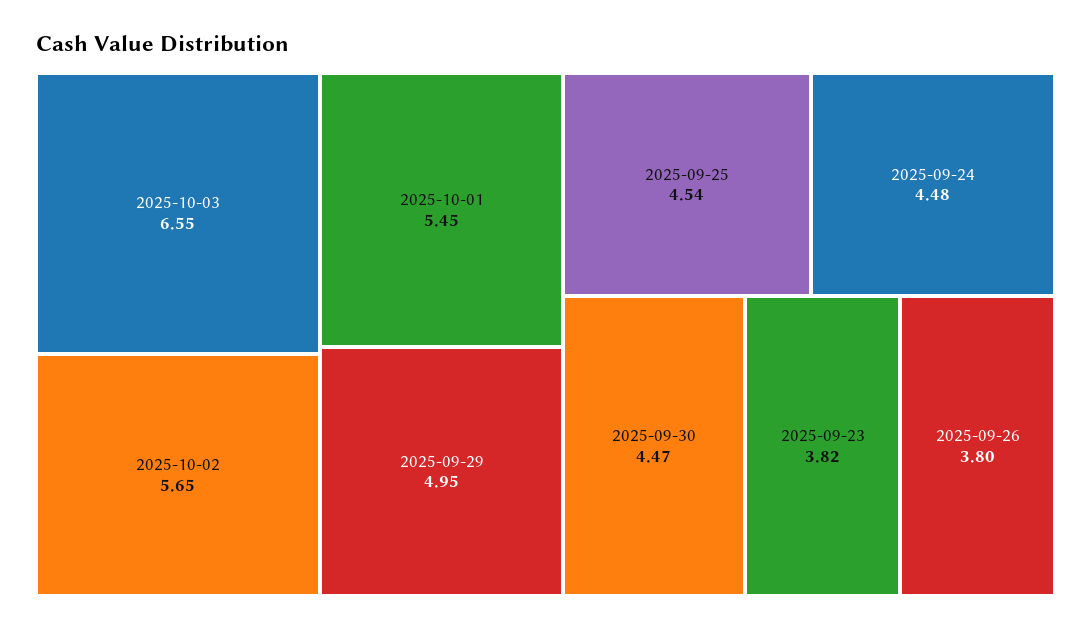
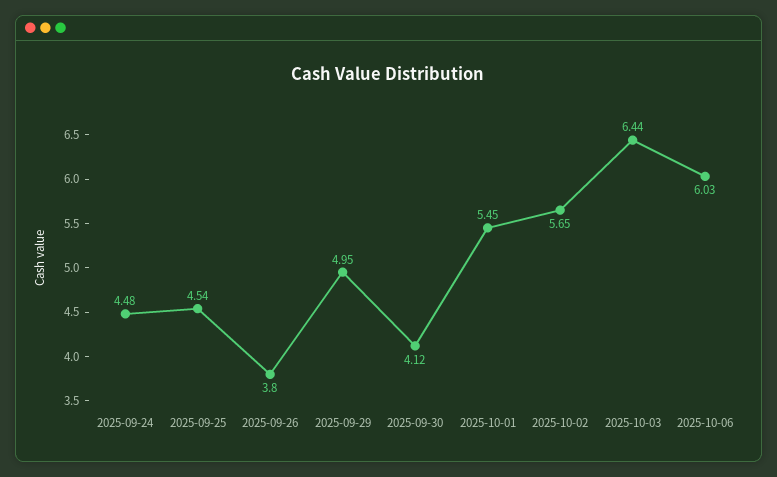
2025-10-03: 6.55 -> 6.44
2025-09-30: 4.47 -> 4.12
2025-09-23: 3.82 -> none
2025-10-06: none -> 6.03

